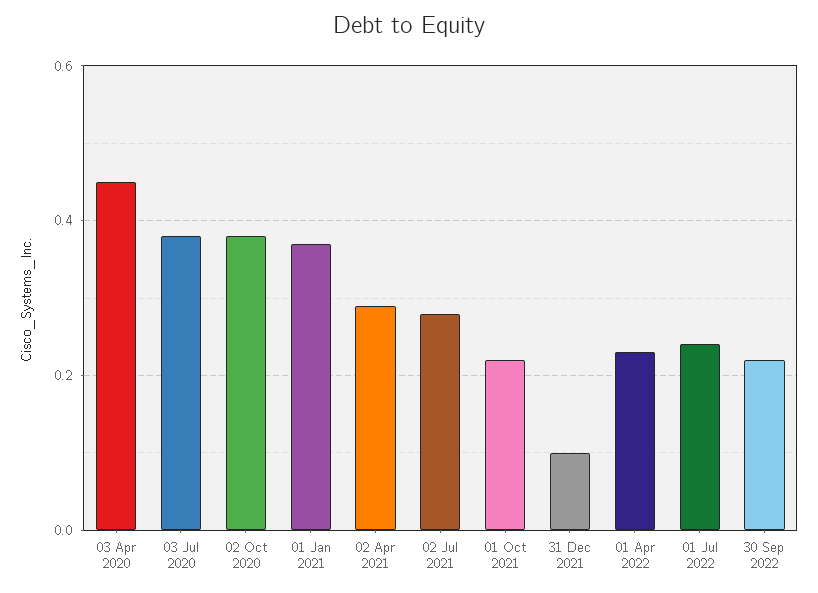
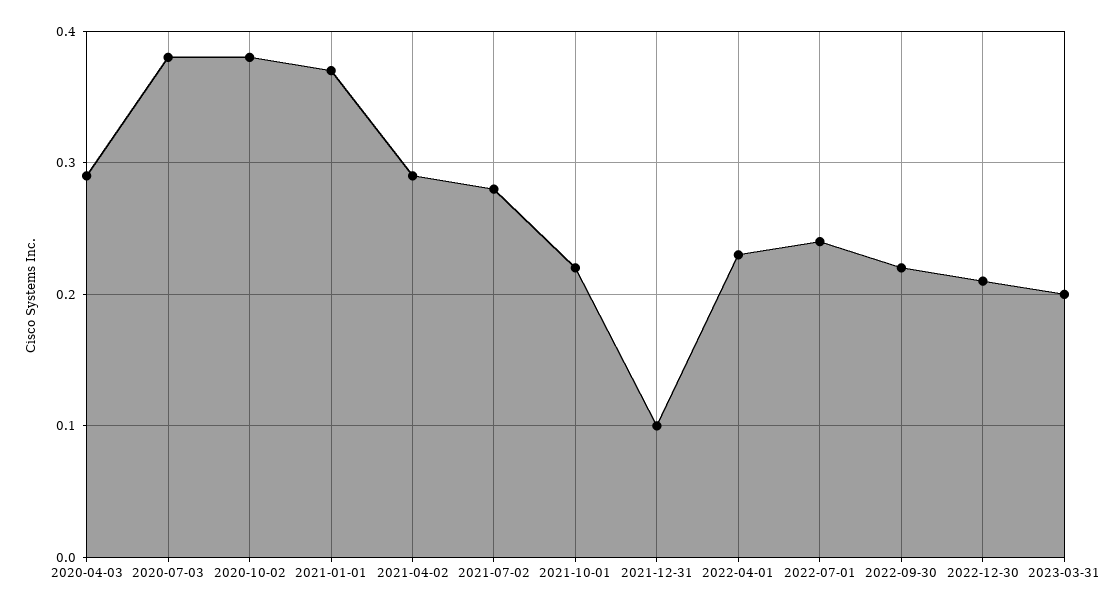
03 Apr 2020: 0.45 -> 0.29
2022-12-30: none -> 0.21
2023-03-31: none -> 0.2

